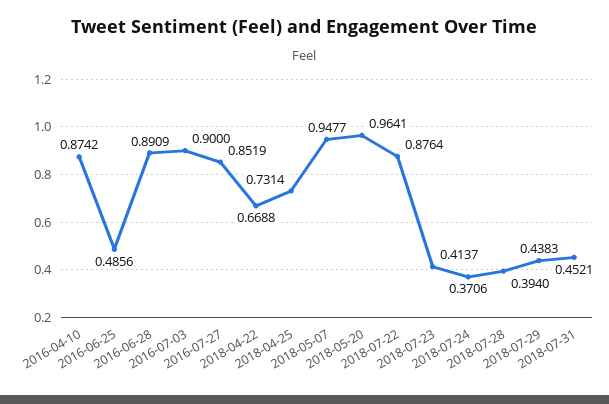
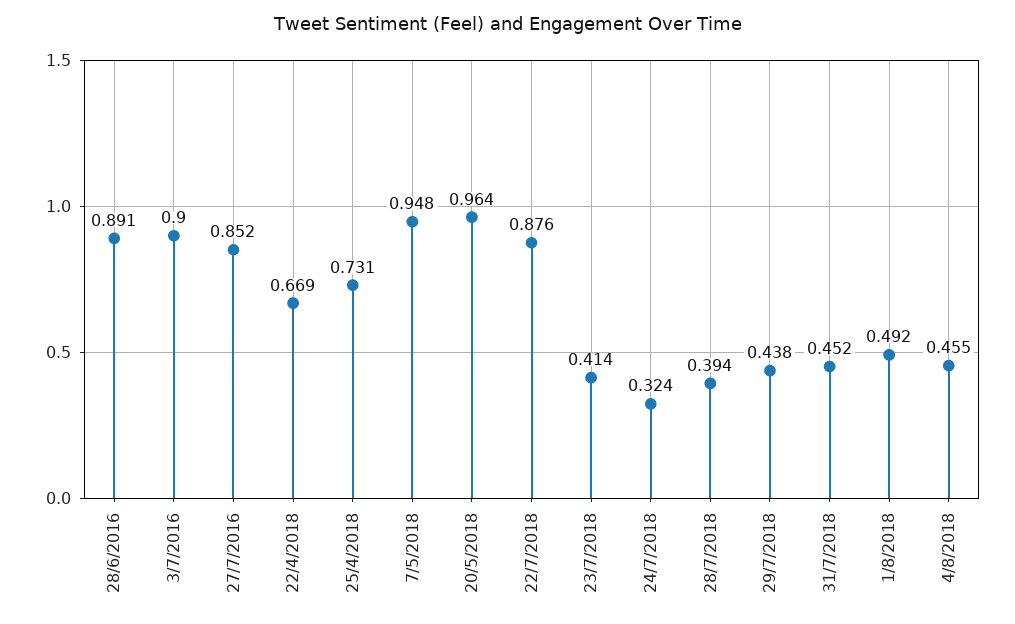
2016-04-10: 0.8742 -> none
2016-06-25: 0.4856 -> none
2018-07-24: 0.3706 -> 0.324
1/8/2018: none -> 0.492
4/8/2018: none -> 0.455

